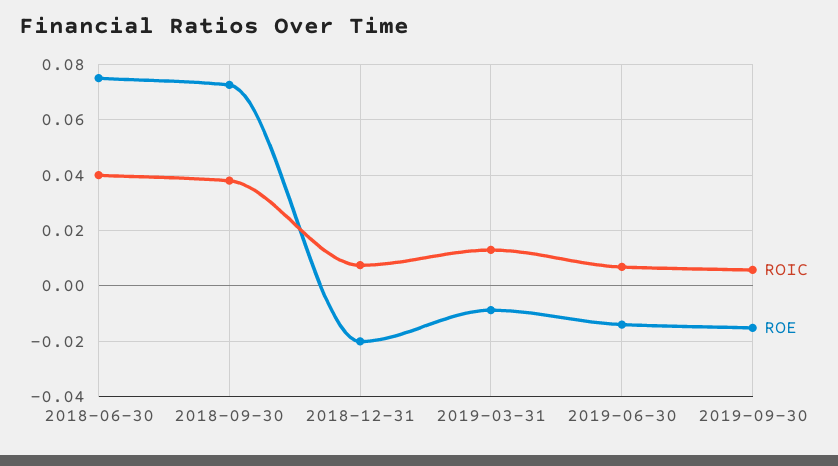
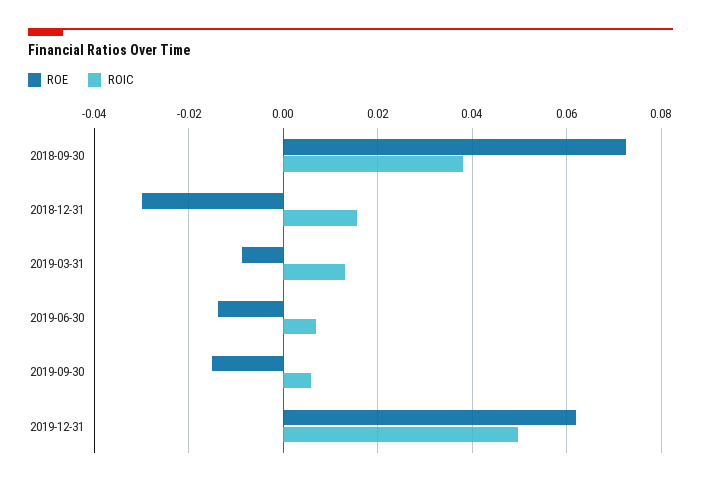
ROIC, 2018-06-30: 0.04 -> none
ROE, 2018-06-30: 0.075 -> none
ROIC, 2018-12-31: 0.0075 -> 0.016
ROE, 2018-12-31: -0.02 -> -0.03
ROE, 2019-12-31: none -> 0.062
ROIC, 2019-12-31: none -> 0.05

